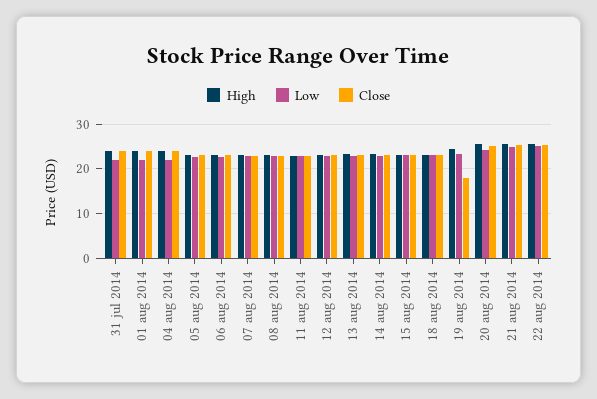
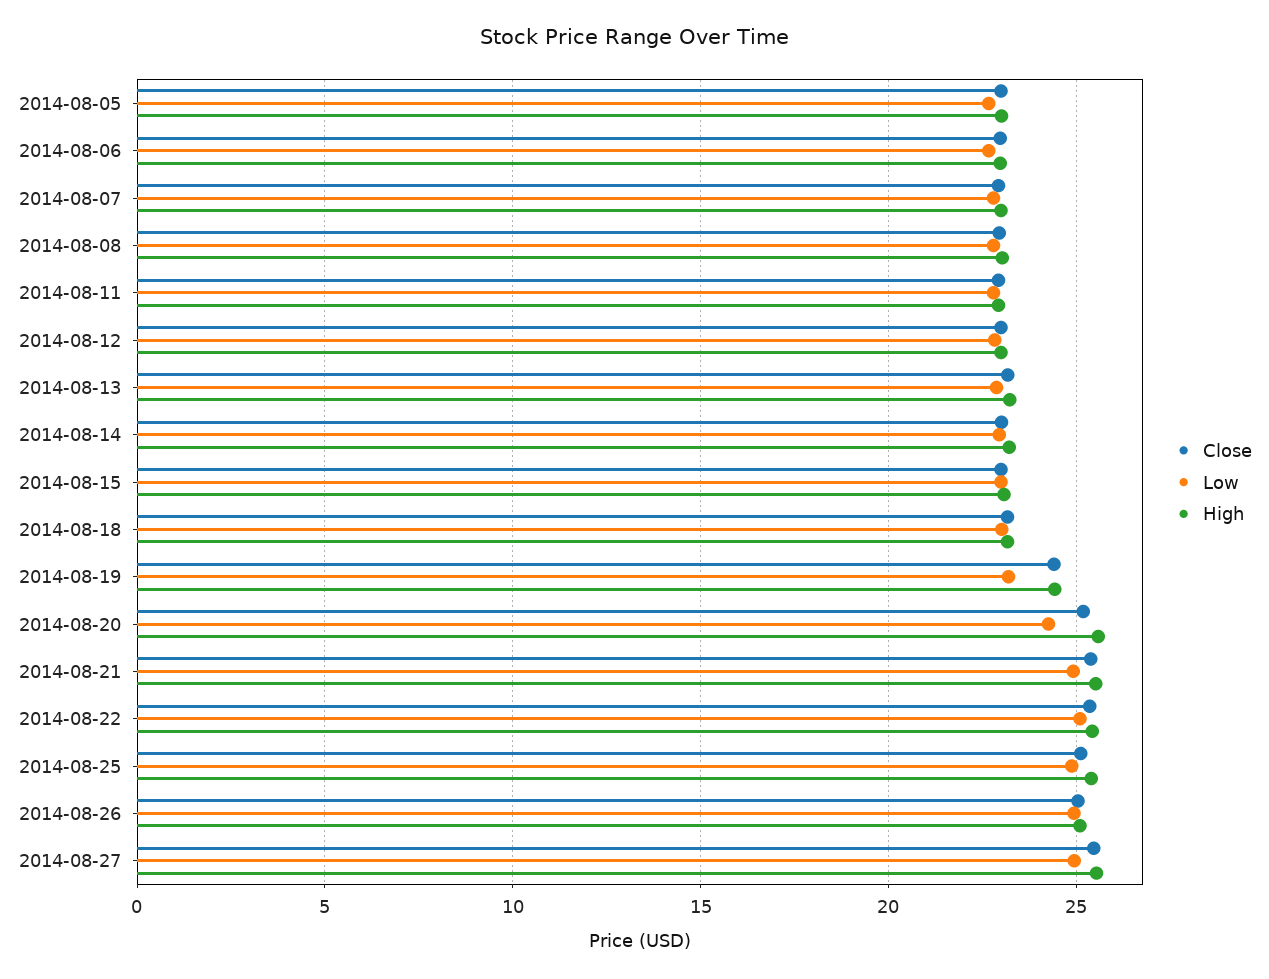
High, 31 jul 2014: 24 -> none
Low, 31 jul 2014: 22 -> none
Close, 31 jul 2014: 24 -> none
High, 01 aug 2014: 24 -> none
Low, 01 aug 2014: 22 -> none
Close, 01 aug 2014: 24 -> none
High, 04 aug 2014: 24 -> none
Low, 04 aug 2014: 22 -> none
Close, 04 aug 2014: 24 -> none
Close, 19 aug 2014: 18 -> 24.5
Close, 2014-08-25: none -> 25
Low, 2014-08-25: none -> 25
High, 2014-08-25: none -> 25.5
Close, 2014-08-26: none -> 25
Low, 2014-08-26: none -> 25
High, 2014-08-26: none -> 25
Close, 2014-08-27: none -> 25.5
Low, 2014-08-27: none -> 25
High, 2014-08-27: none -> 25.5

